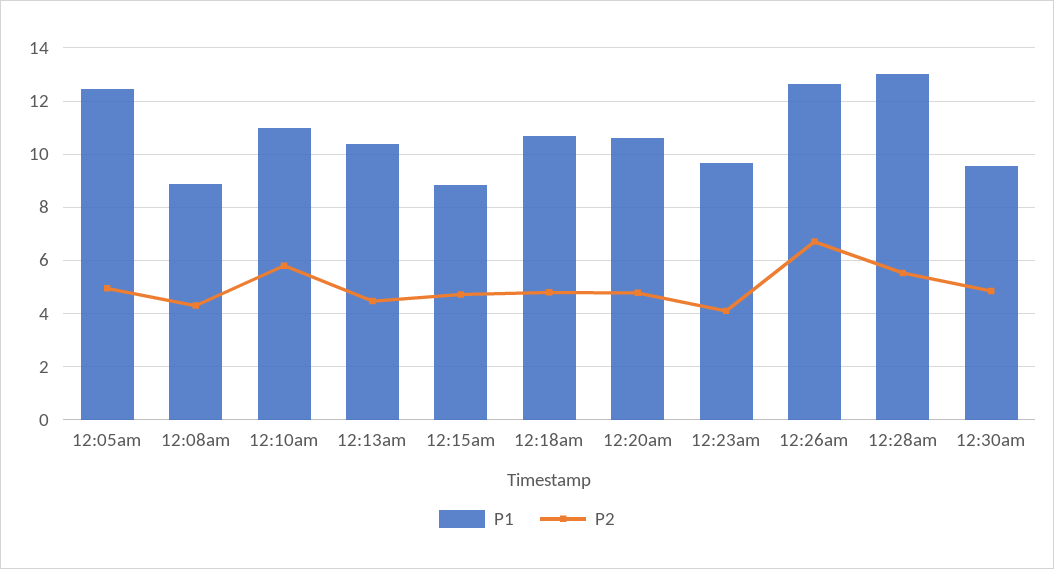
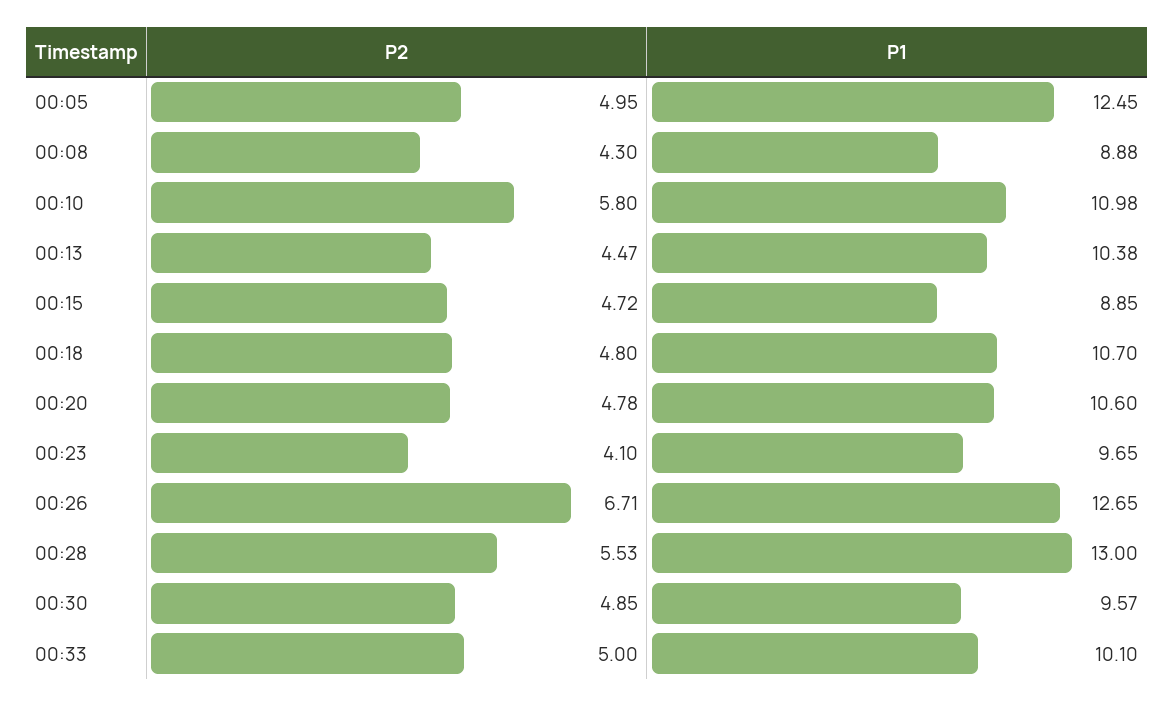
P2, 00:33: none -> 5
P1, 00:33: none -> 10.1

